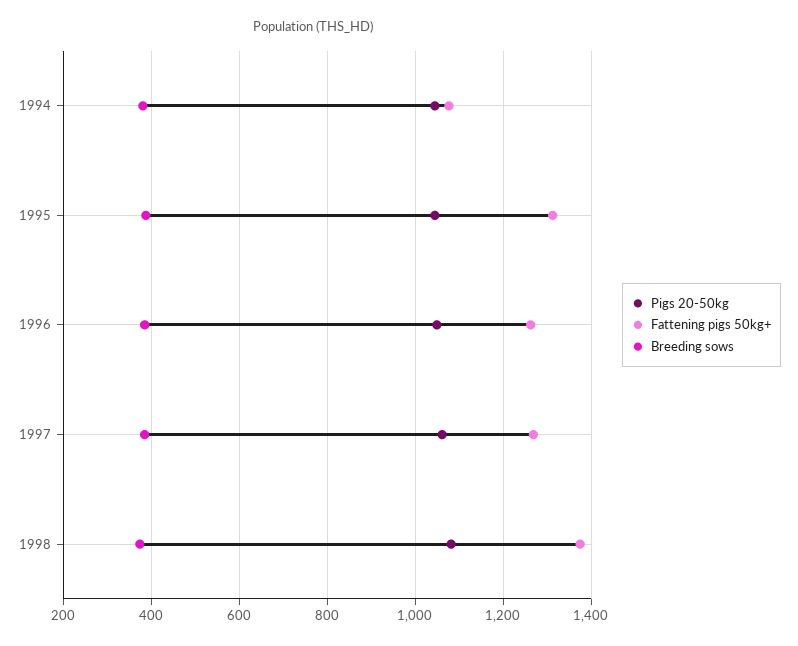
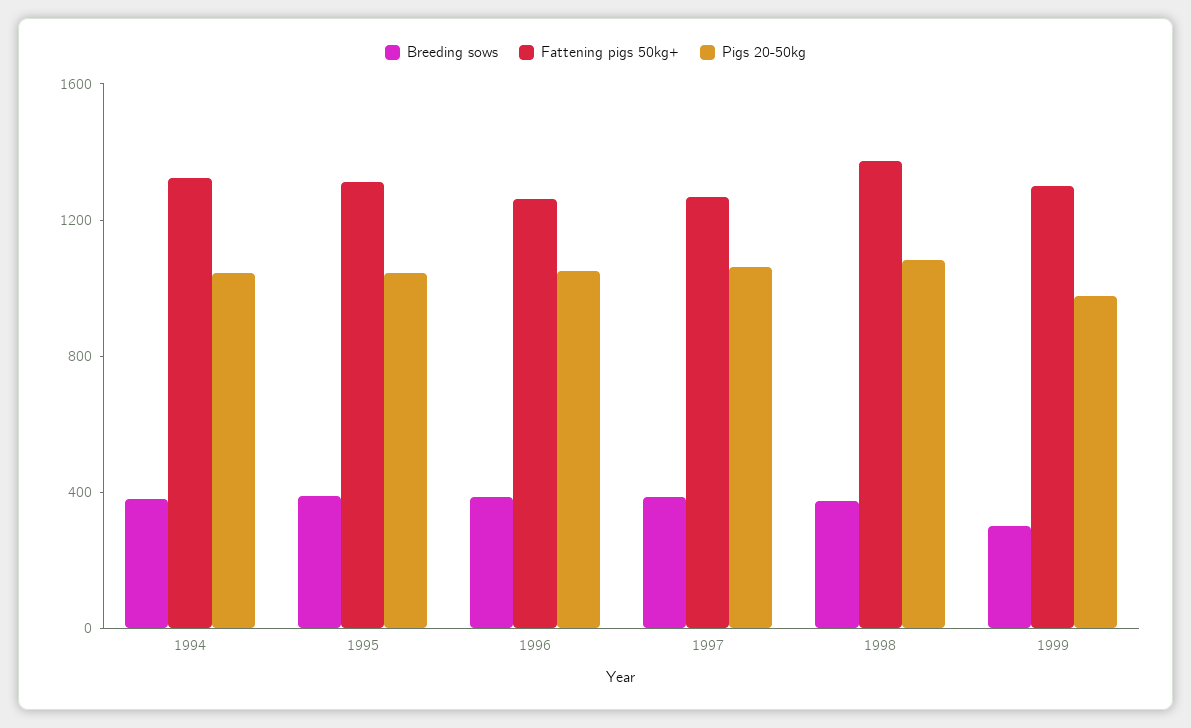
Fattening pigs 50kg+, 1994: 1080 -> 1300
Breeding sows, 1999: none -> 300
Fattening pigs 50kg+, 1999: none -> 1300
Pigs 20-50kg, 1999: none -> 1000

